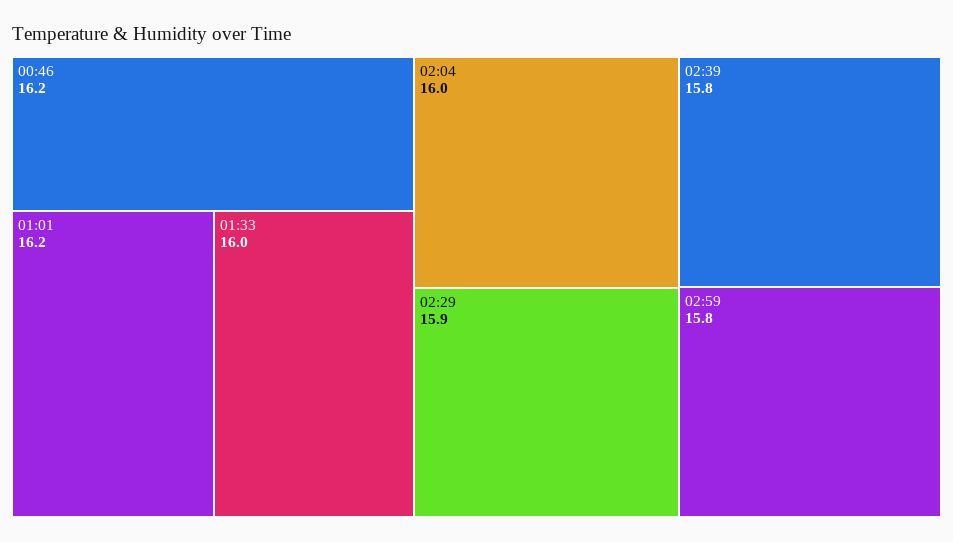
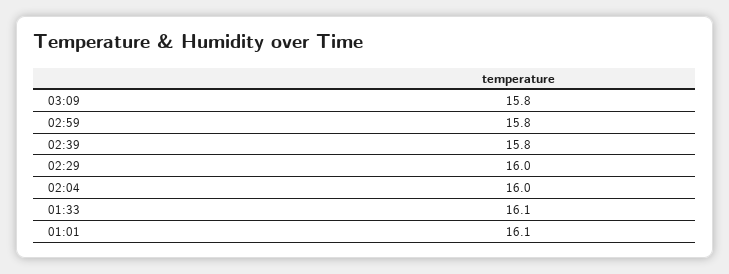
00:46: 16.2 -> none
01:01: 16.2 -> 16.1
01:33: 16 -> 16.1
02:29: 15.9 -> 16
03:09: none -> 15.8

